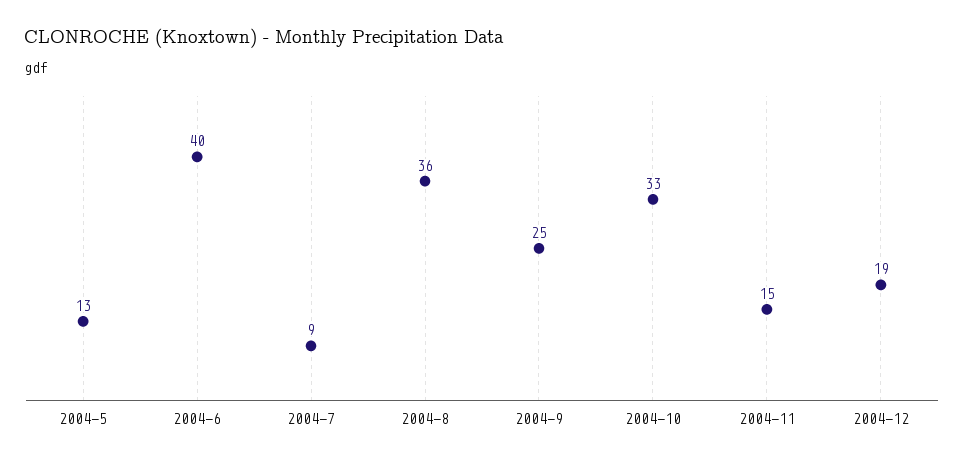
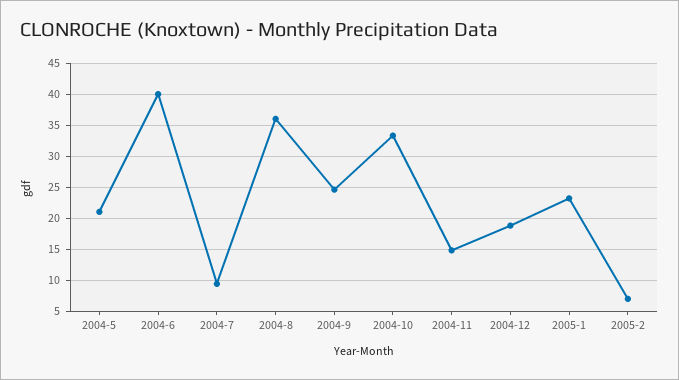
2004-5: 13 -> 21
2005-1: none -> 23
2005-2: none -> 7

